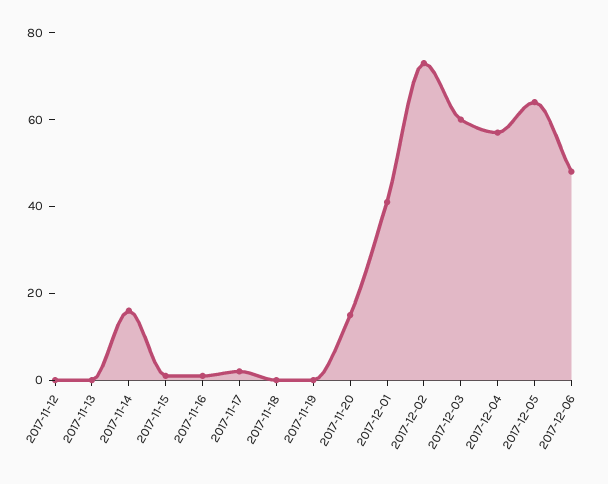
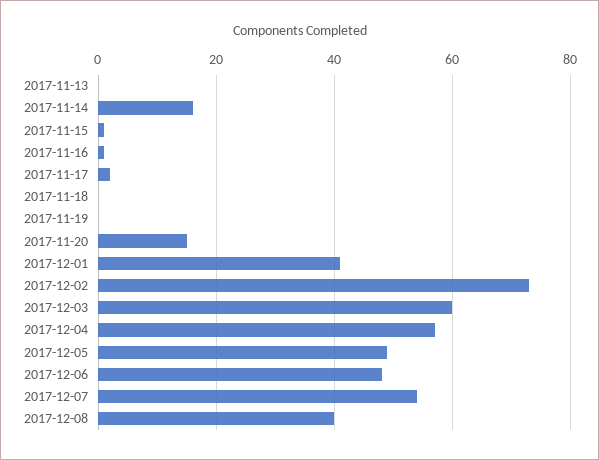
2017-11-12: 0 -> none
2017-12-05: 65 -> 50
2017-12-07: none -> 55
2017-12-08: none -> 40

